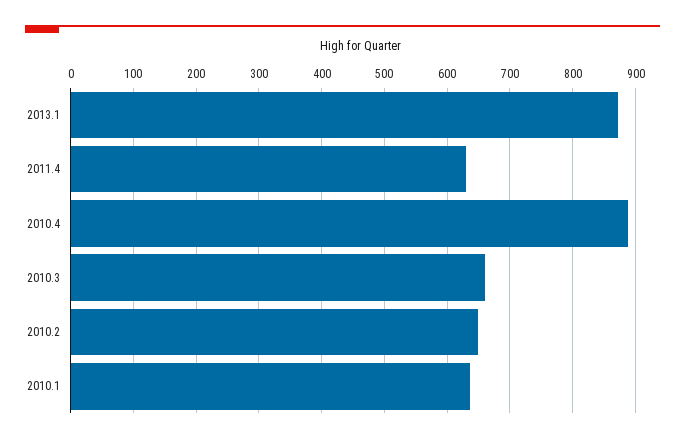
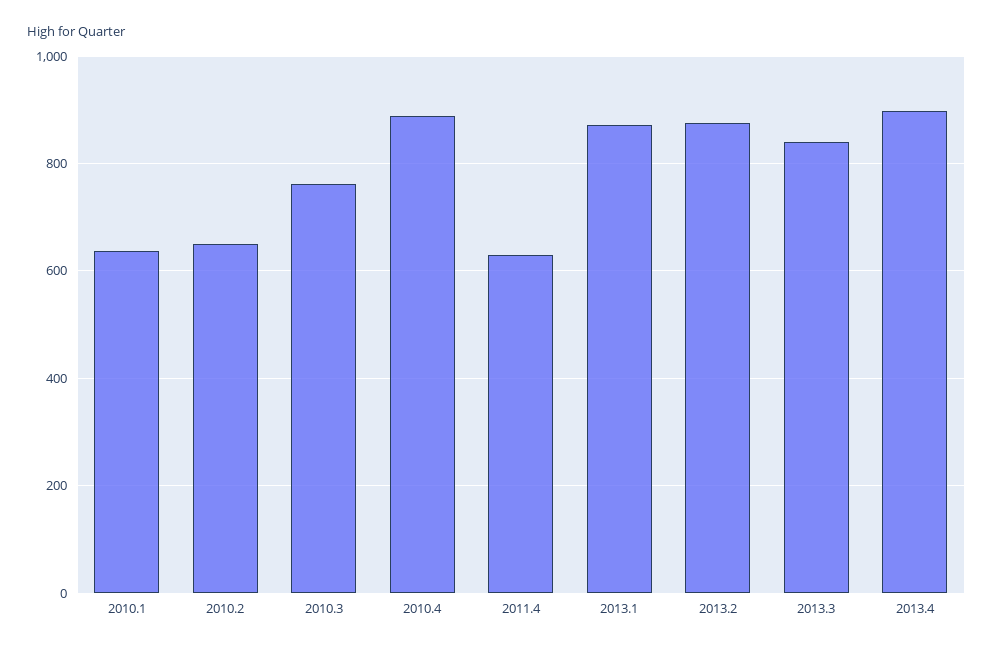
2010.3: 660 -> 760
2013.2: none -> 880
2013.3: none -> 840
2013.4: none -> 900

